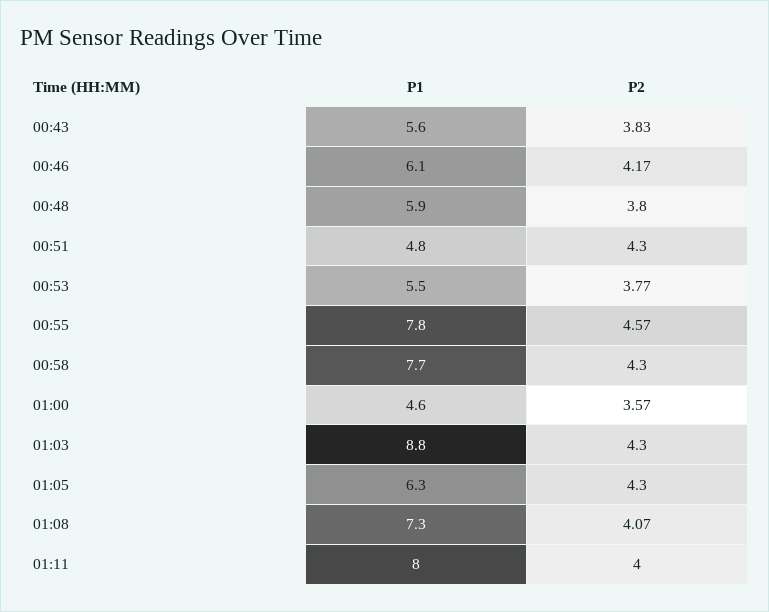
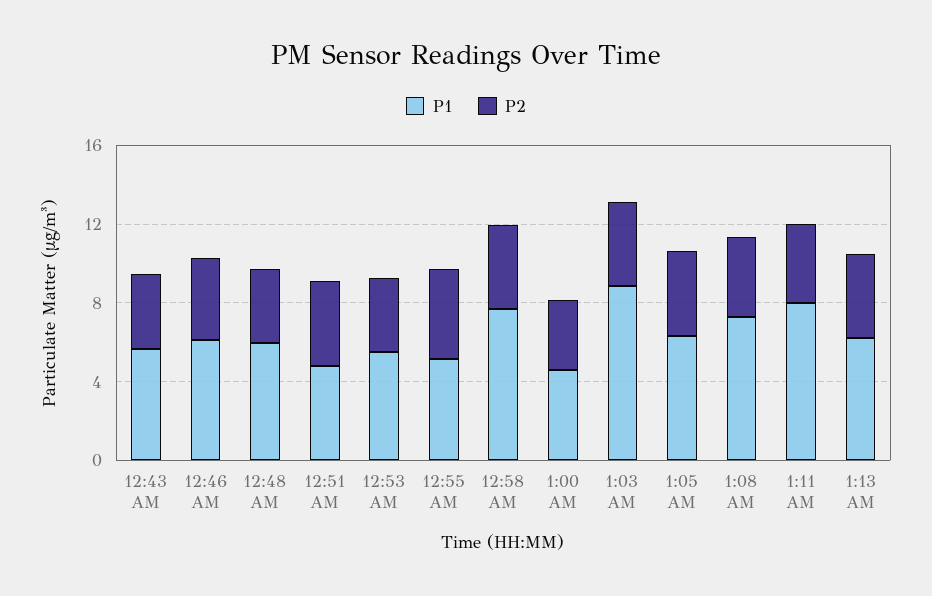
P1, 00:55: 7.8 -> 5
P1, 1:13 AM: none -> 6
P2, 1:13 AM: none -> 4

